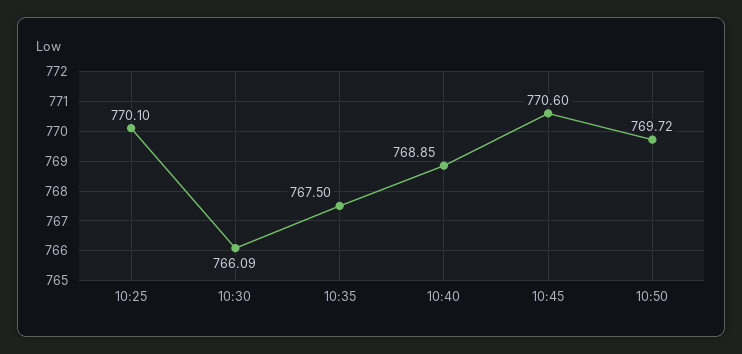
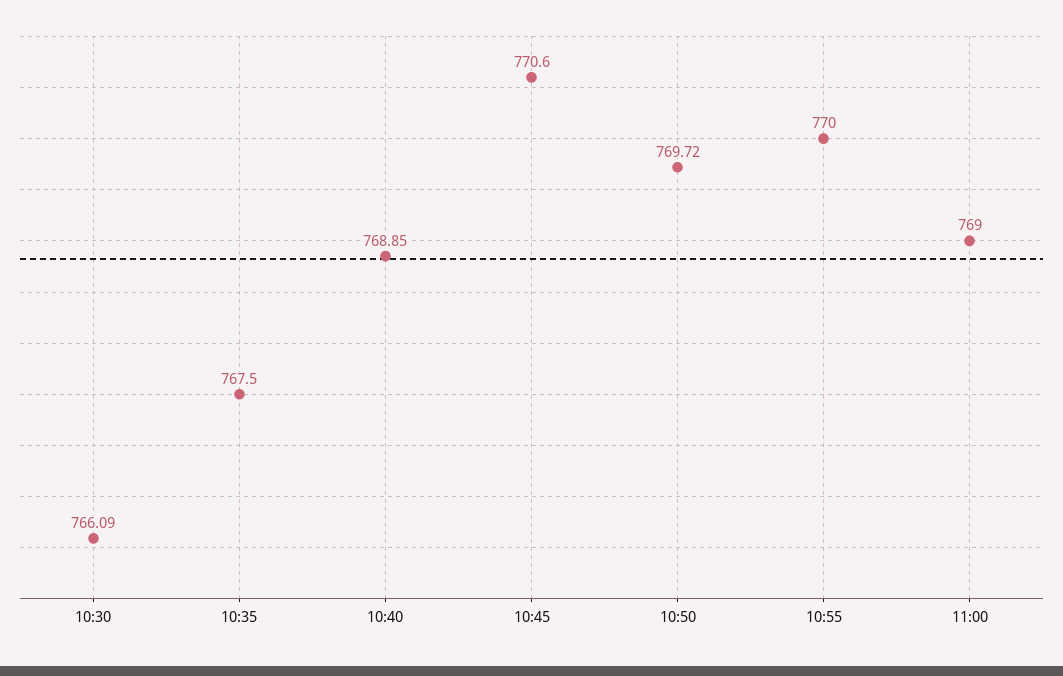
10:25: 770.1 -> none
10:55: none -> 770
11:00: none -> 769

